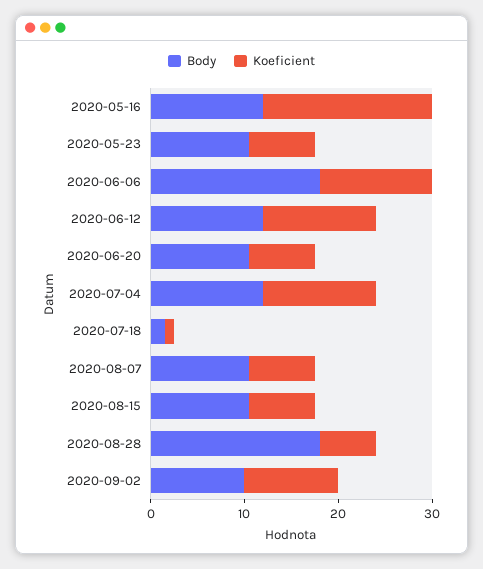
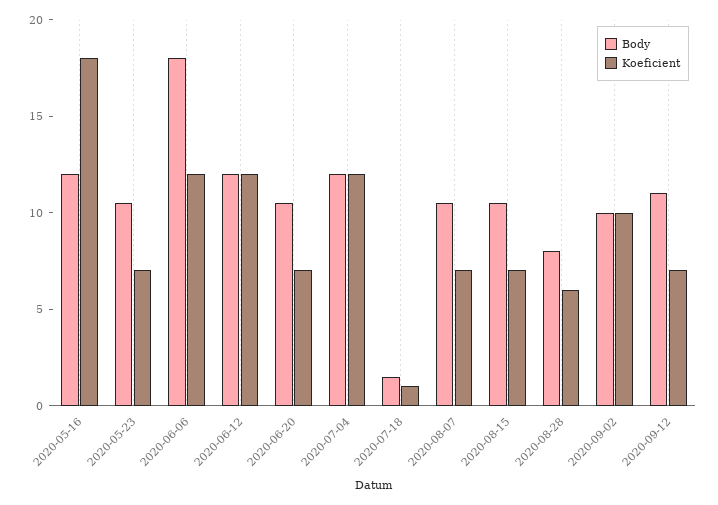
Body, 2020-08-28: 18 -> 8
Body, 2020-09-12: none -> 11
Koeficient, 2020-09-12: none -> 7

